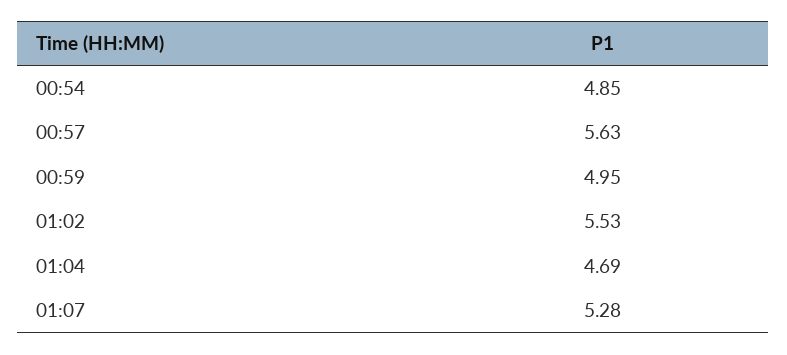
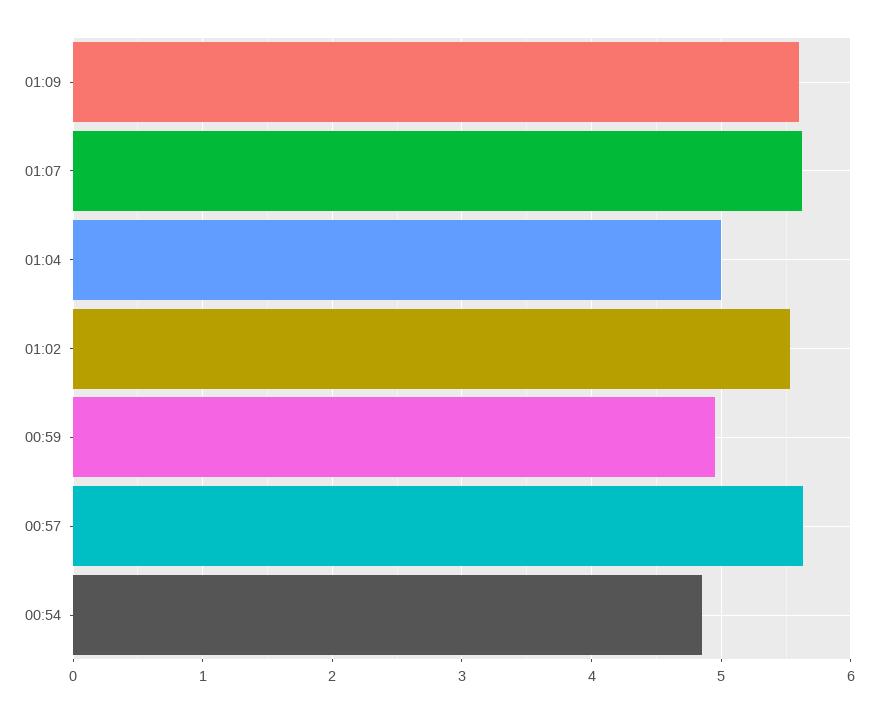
01:04: 4.69 -> 5
01:07: 5.28 -> 5.6
01:09: none -> 5.6

